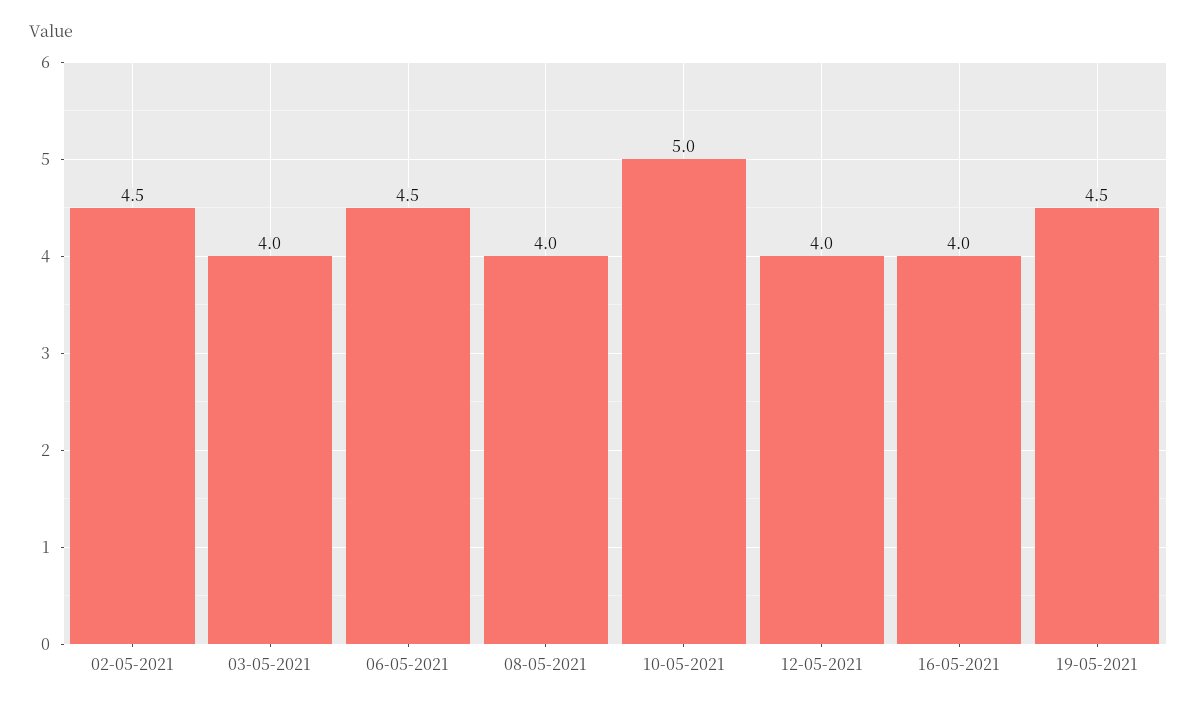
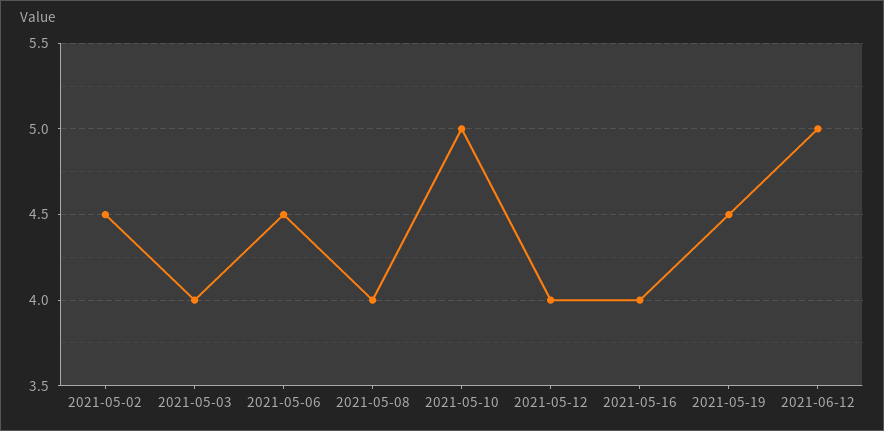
2021-06-12: none -> 5

